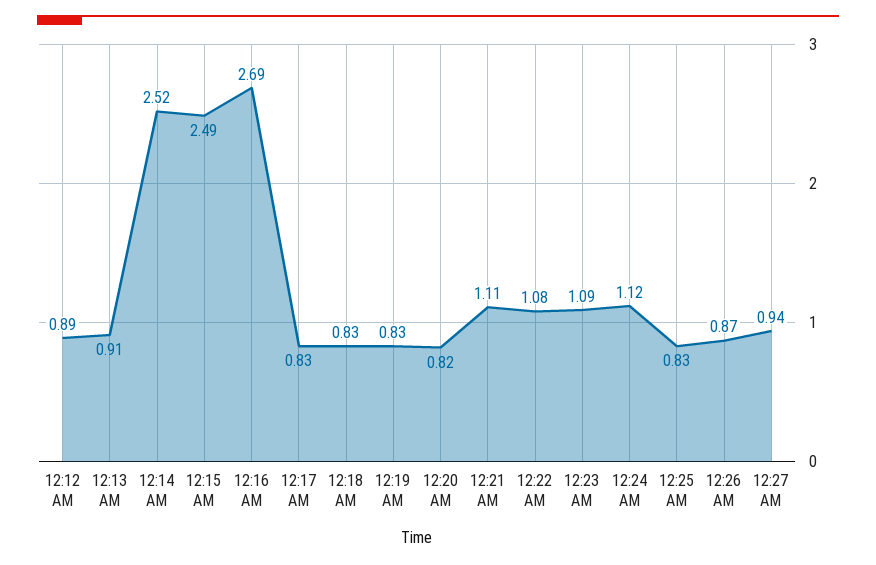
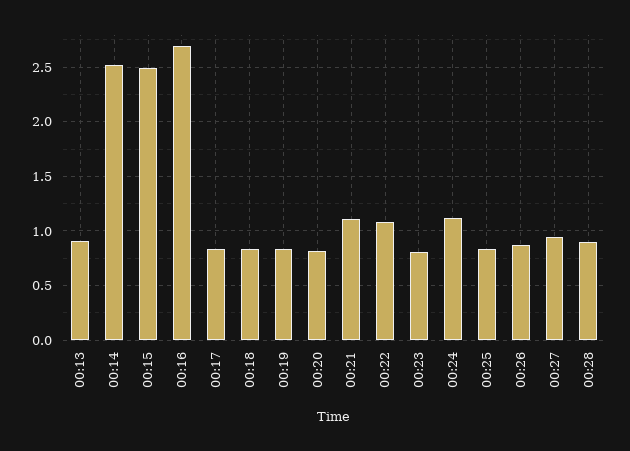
12:12 AM: 0.89 -> none
12:23 AM: 1.09 -> 0.8
00:28: none -> 0.9

